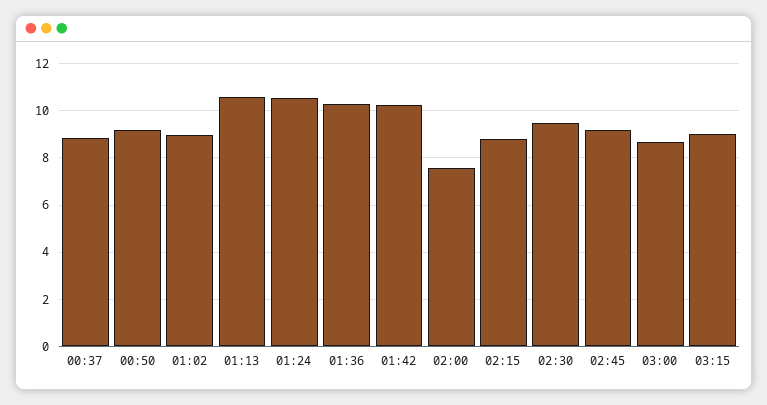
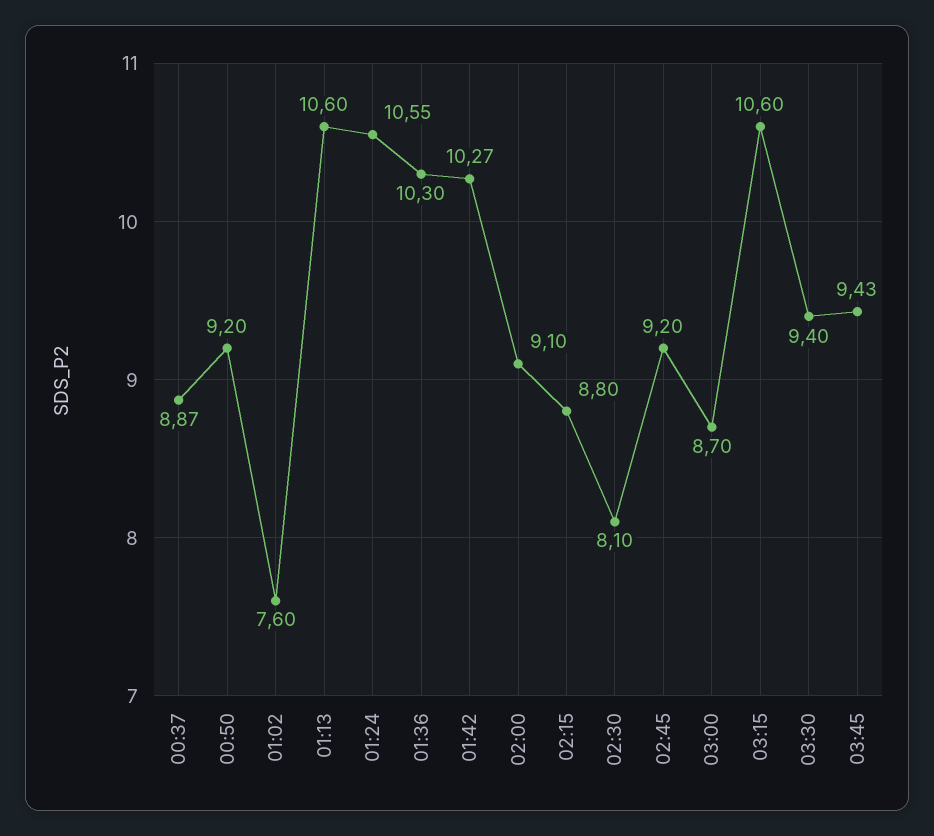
01:02: 9 -> 7.6
02:00: 7.5 -> 9.1
02:30: 9.5 -> 8.1
03:15: 9 -> 10.6
03:30: none -> 9.4
03:45: none -> 9.43

